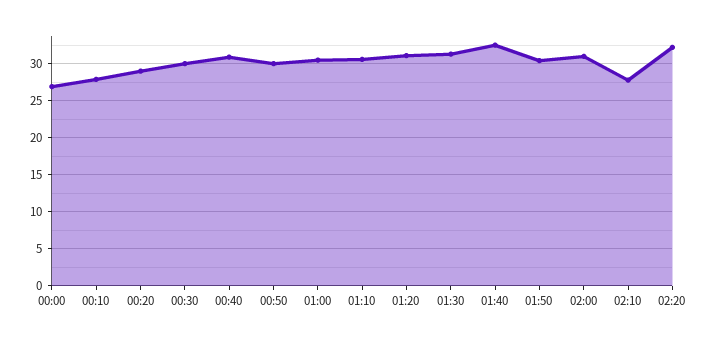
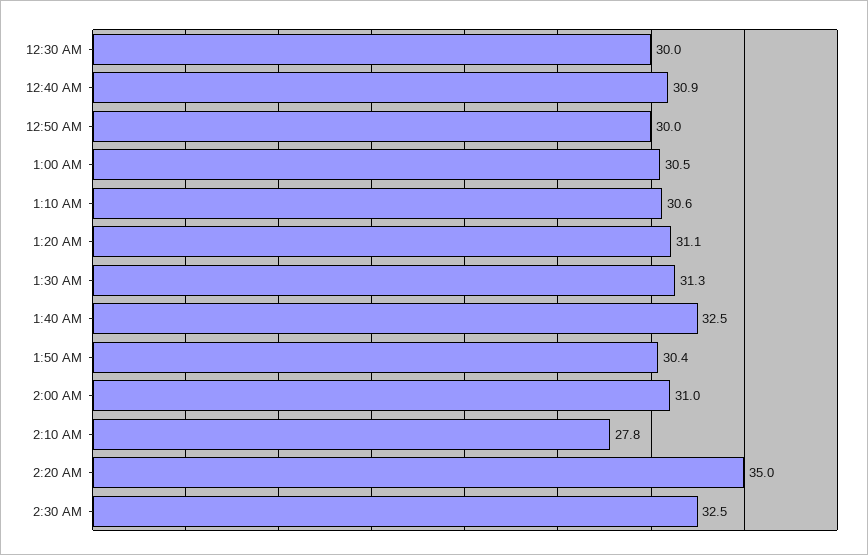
00:00: 27 -> none
00:10: 28 -> none
00:20: 29 -> none
02:20: 32 -> 35
2:30 AM: none -> 32.5

